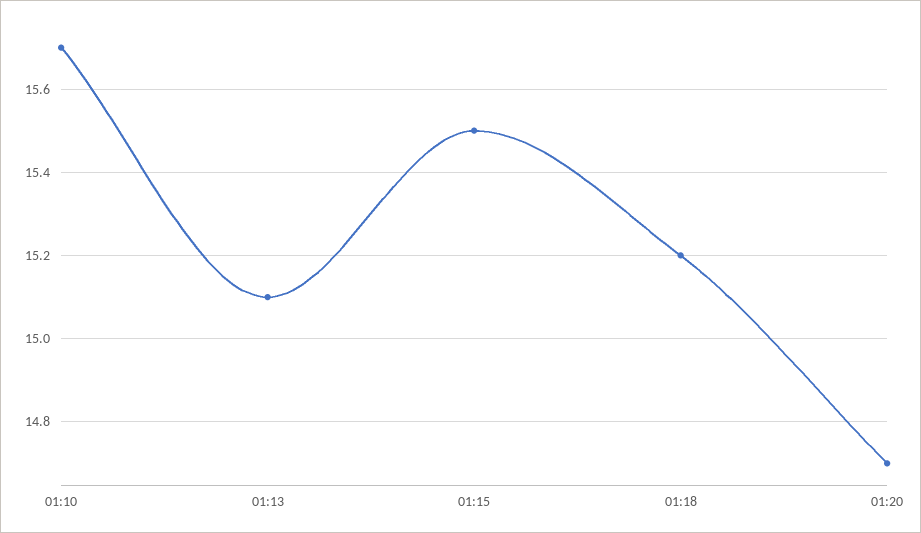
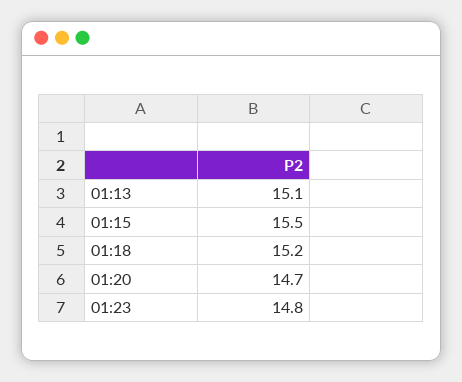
01:10: 15.7 -> none
01:23: none -> 14.8

